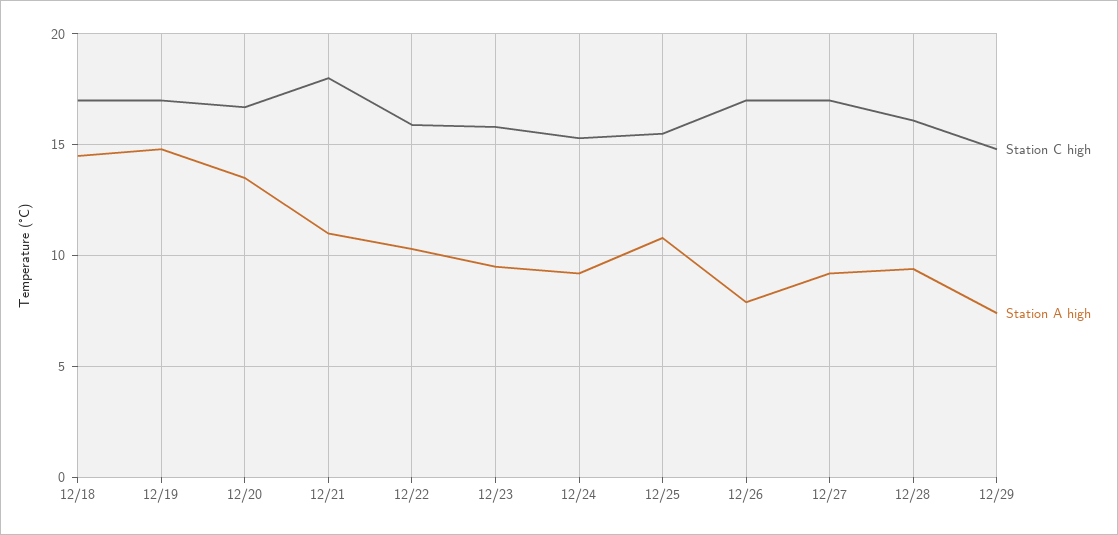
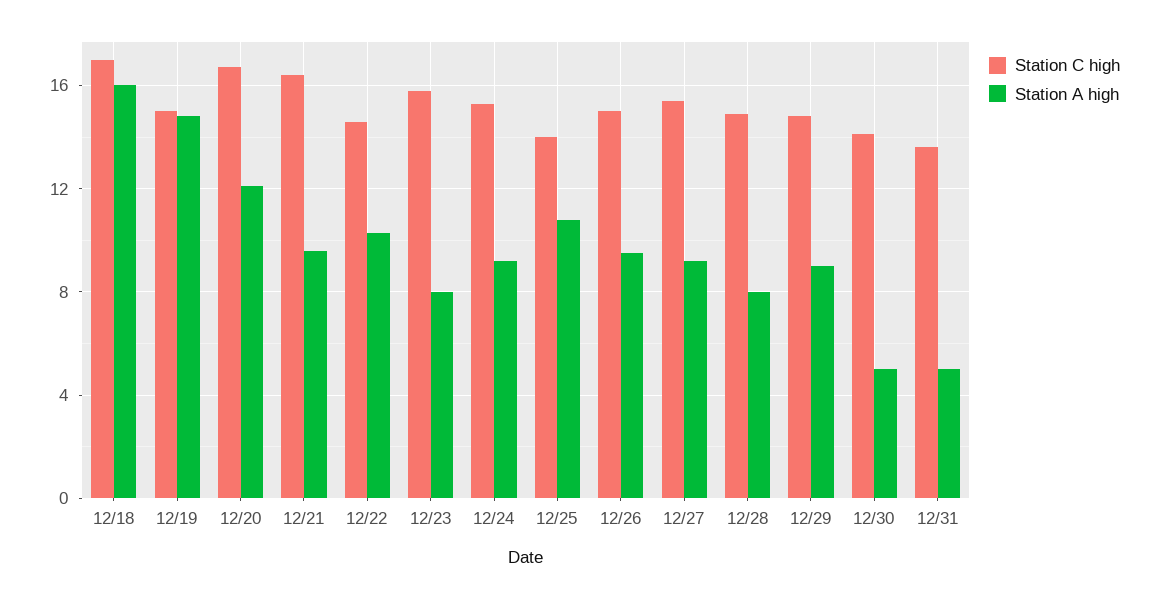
Station A high, 12/18: 14.5 -> 16
Station C high, 12/19: 17 -> 15
Station A high, 12/20: 13.5 -> 12
Station C high, 12/21: 18 -> 16.5
Station A high, 12/21: 11 -> 9.5
Station C high, 12/22: 16 -> 14.5
Station A high, 12/23: 9.5 -> 8
Station C high, 12/25: 15.5 -> 14
Station C high, 12/26: 17 -> 15
Station A high, 12/26: 8 -> 9.5
Station C high, 12/27: 17 -> 15.5
Station C high, 12/28: 16 -> 15
Station A high, 12/28: 9.5 -> 8
Station A high, 12/29: 7.5 -> 9
Station C high, 12/30: none -> 14
Station A high, 12/30: none -> 5
Station C high, 12/31: none -> 13.5
Station A high, 12/31: none -> 5

